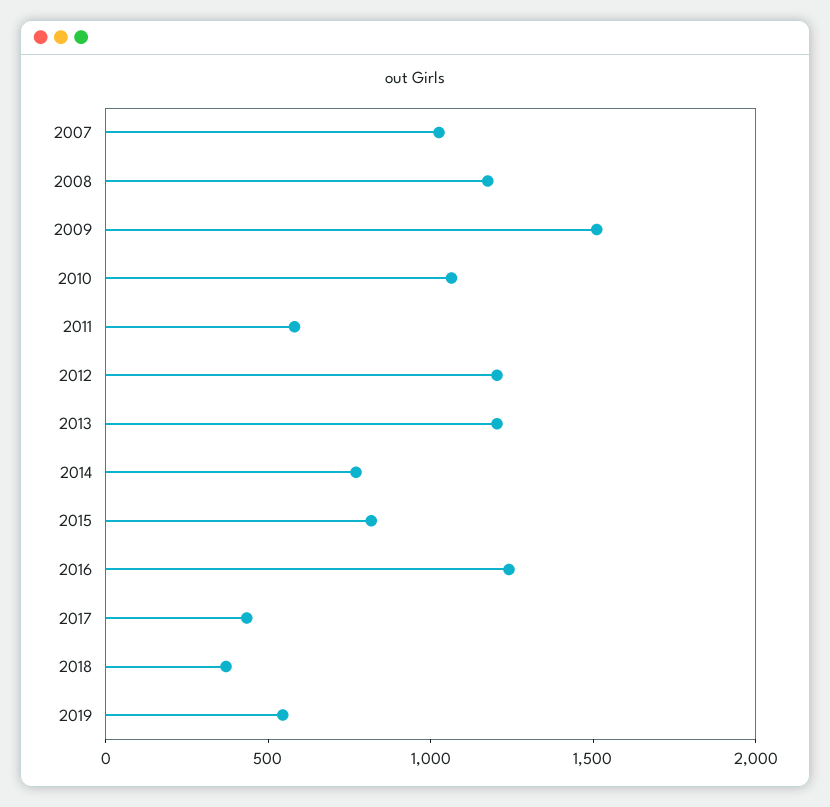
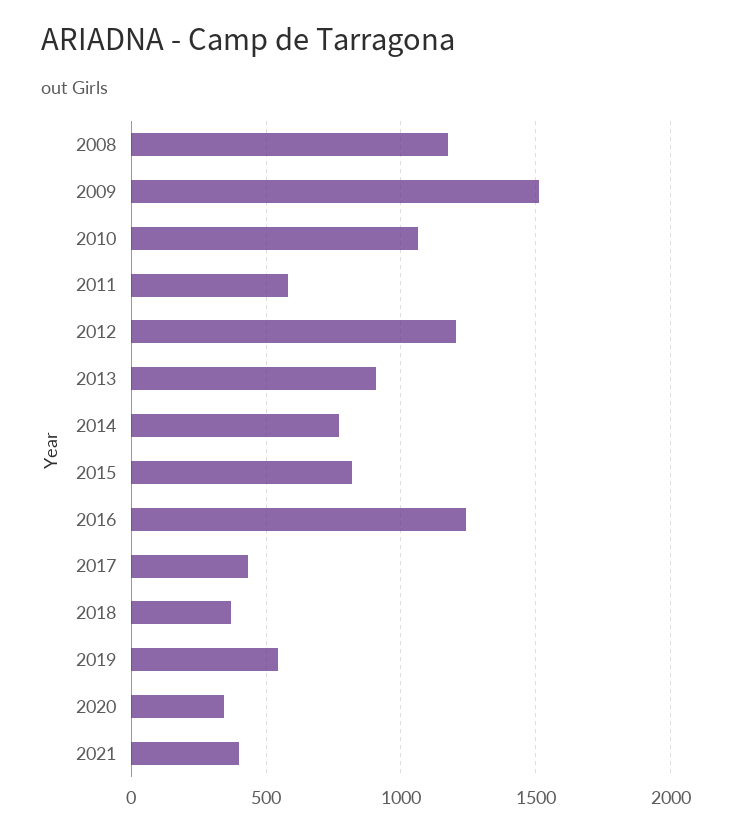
2007: 1000 -> none
2013: 1200 -> 900
2020: none -> 350
2021: none -> 400

